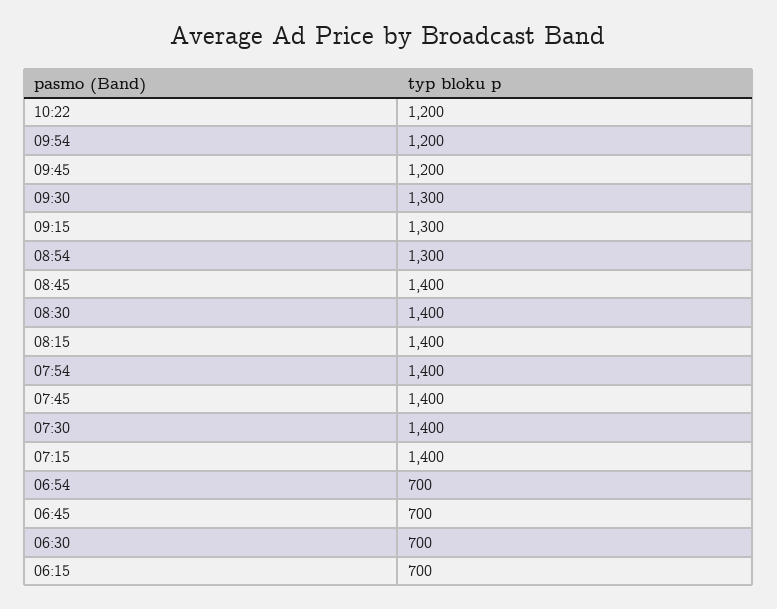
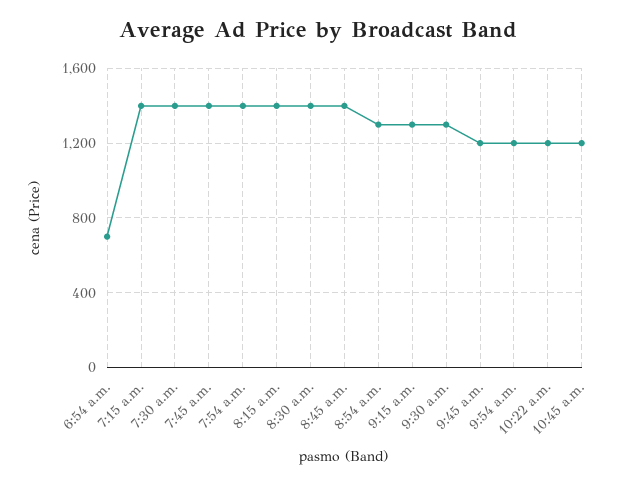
06:45: 700 -> none
06:30: 700 -> none
06:15: 700 -> none
10:45 a.m.: none -> 1200

